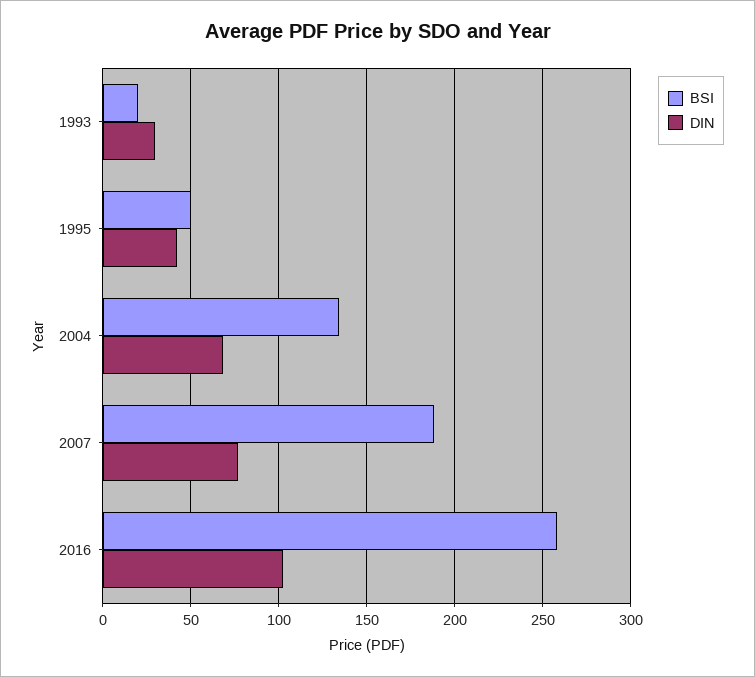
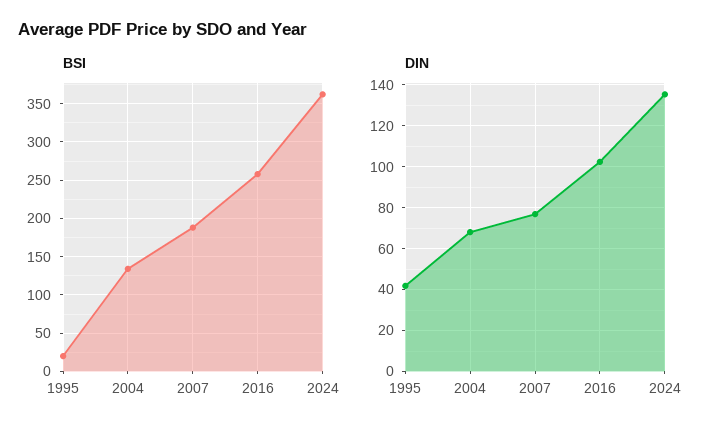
BSI, 1993: 20 -> none
DIN, 1993: 30 -> none
BSI, 1995: 50 -> 20
BSI, 2024: none -> 360
DIN, 2024: none -> 135

